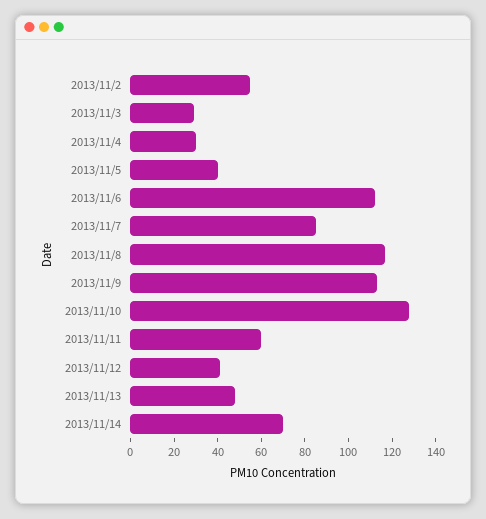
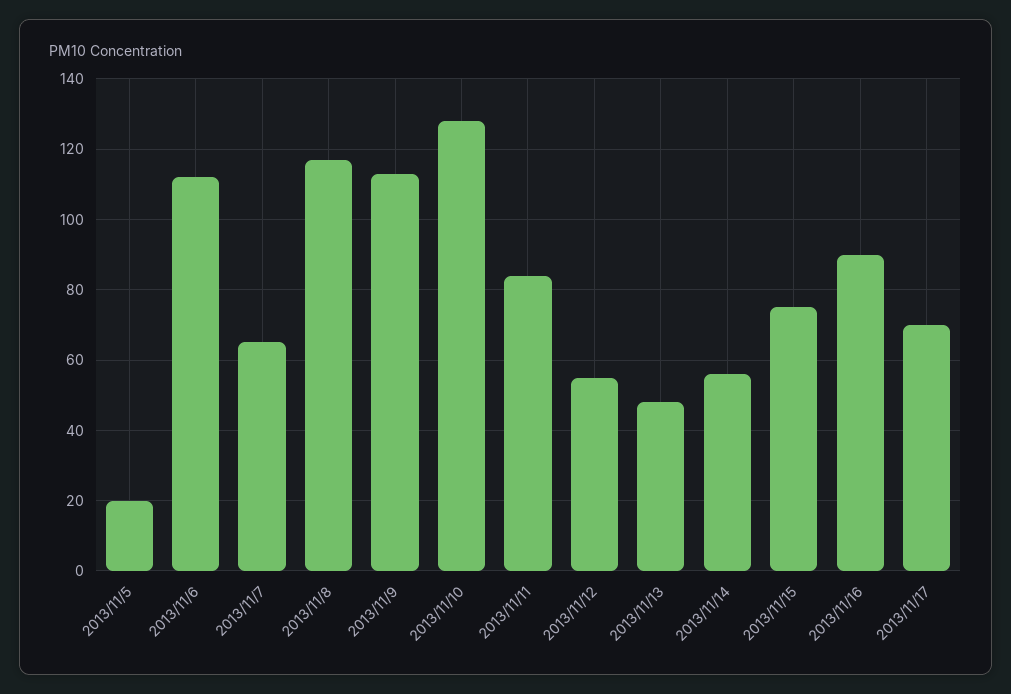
2013/11/2: 55 -> none
2013/11/3: 30 -> none
2013/11/4: 30 -> none
2013/11/5: 40 -> 20
2013/11/7: 85 -> 65
2013/11/11: 60 -> 85
2013/11/12: 40 -> 55
2013/11/14: 70 -> 55
2013/11/15: none -> 75
2013/11/16: none -> 90
2013/11/17: none -> 70

